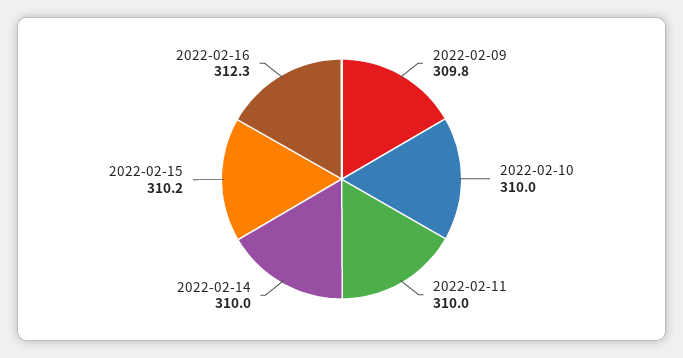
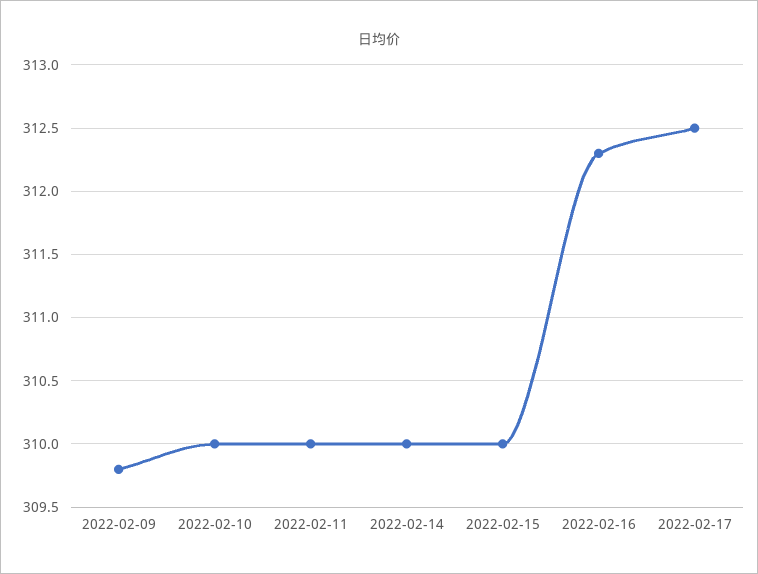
2022-02-15: 310.2 -> 310
2022-02-17: none -> 312.5

